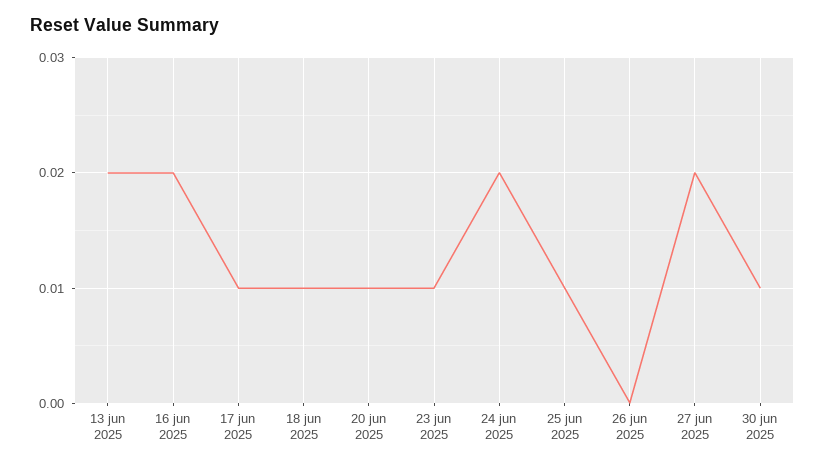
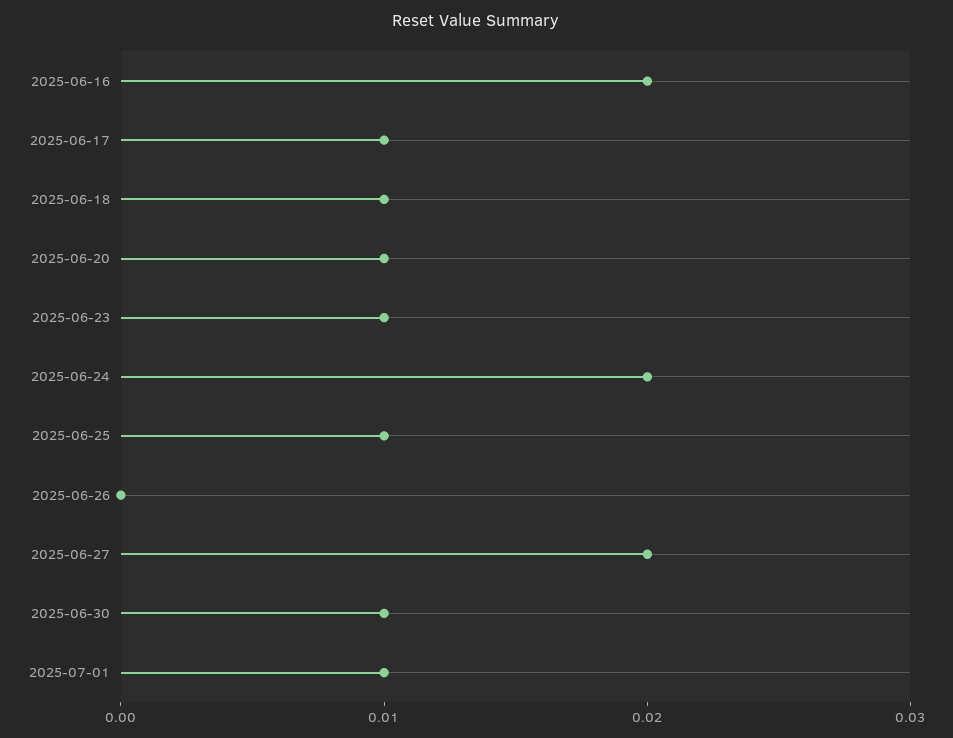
13 jun 2025: 0.02 -> none
2025-07-01: none -> 0.01

